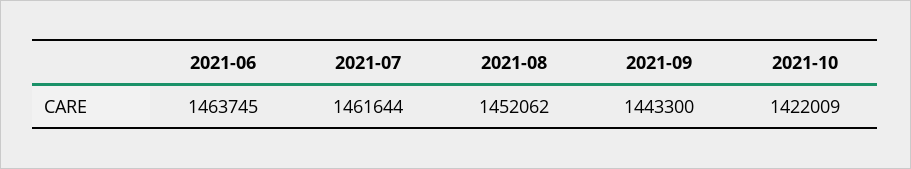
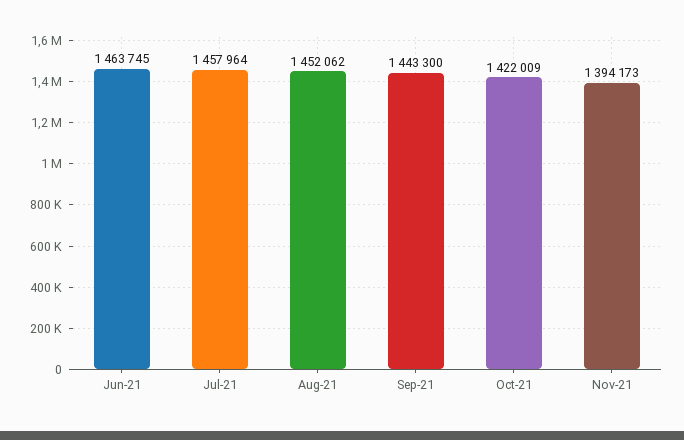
2021-07: 1461644 -> 1457964
Nov-21: none -> 1394173

